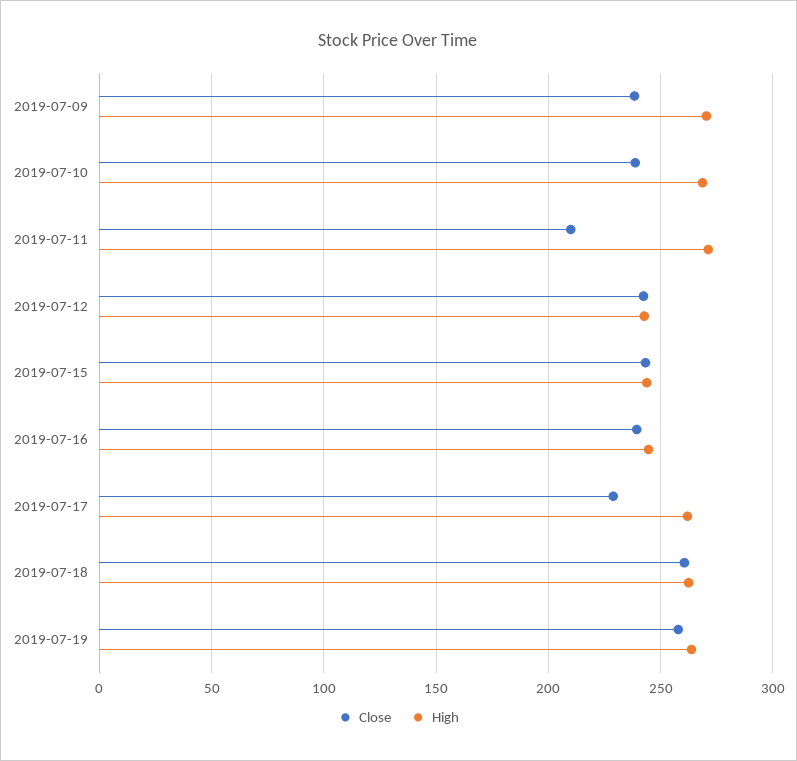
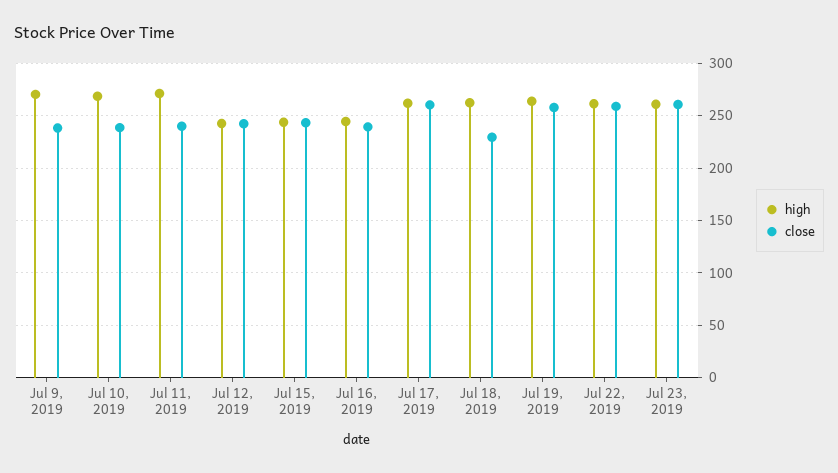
Close, 2019-07-11: 210 -> 240
Close, 2019-07-17: 230 -> 260
Close, 2019-07-18: 260 -> 230
High, Jul 22, 2019: none -> 260
Close, Jul 22, 2019: none -> 260
High, Jul 23, 2019: none -> 260
Close, Jul 23, 2019: none -> 260

